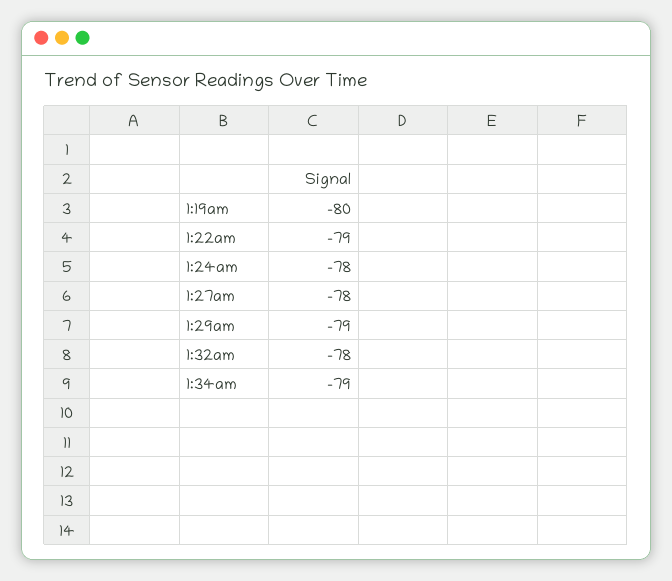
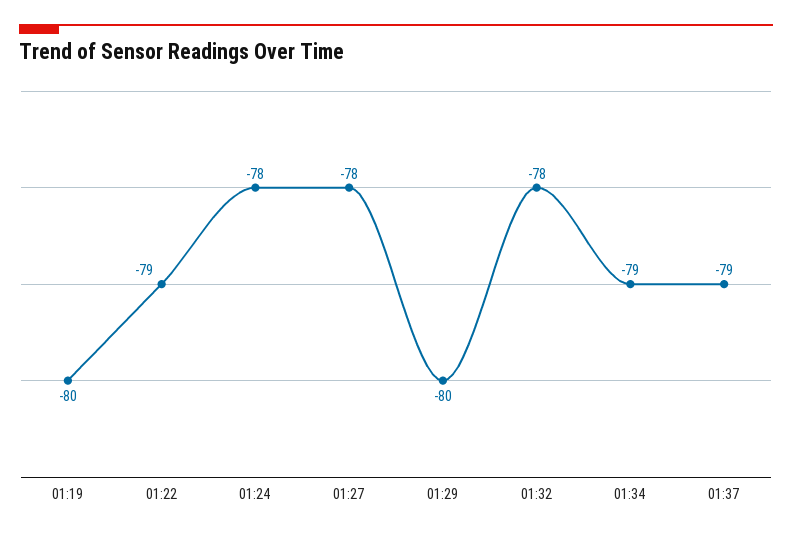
1:29am: -79 -> -80
01:37: none -> -79

